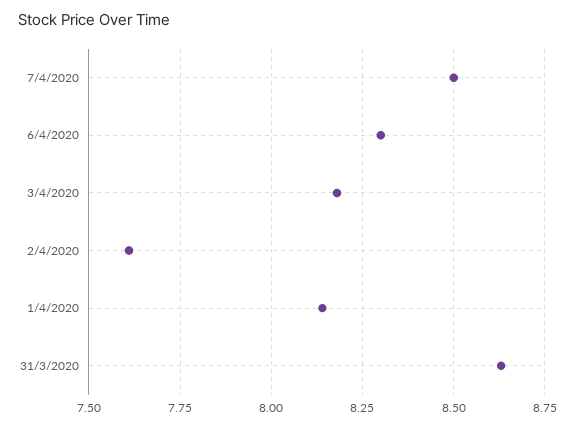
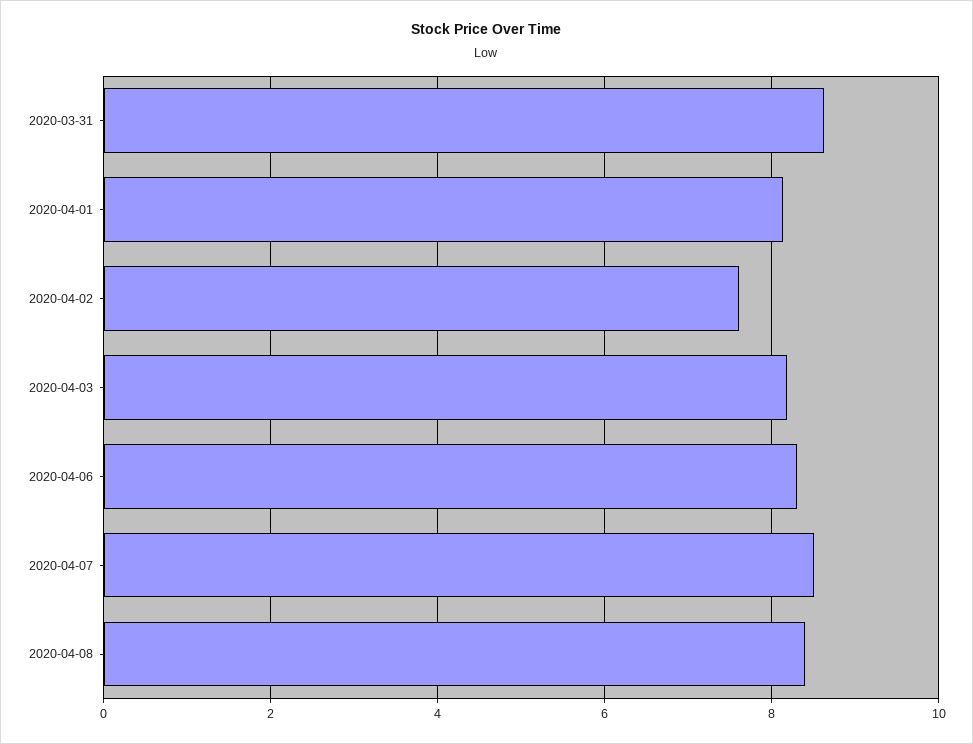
2020-04-08: none -> 8.4

